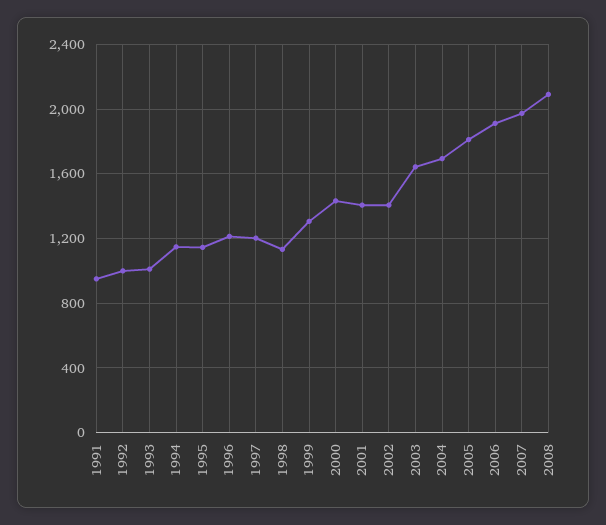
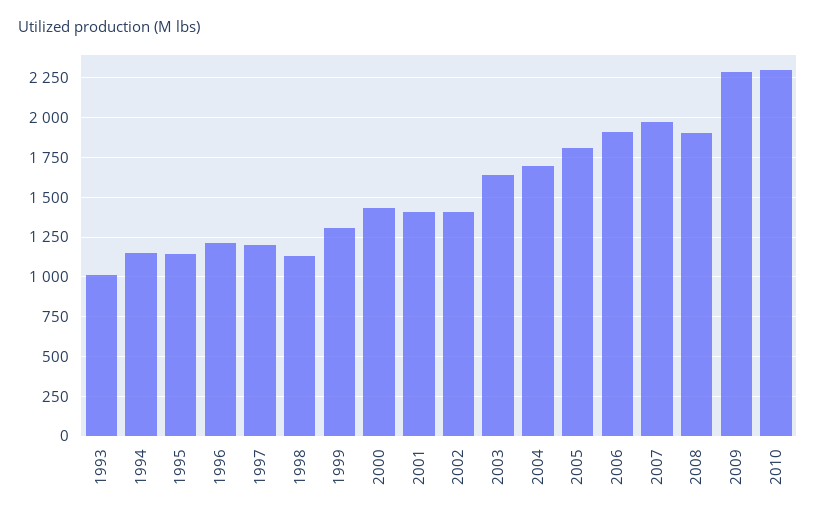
1991: 950 -> none
1992: 1000 -> none
2008: 2100 -> 1900
2009: none -> 2300
2010: none -> 2300

